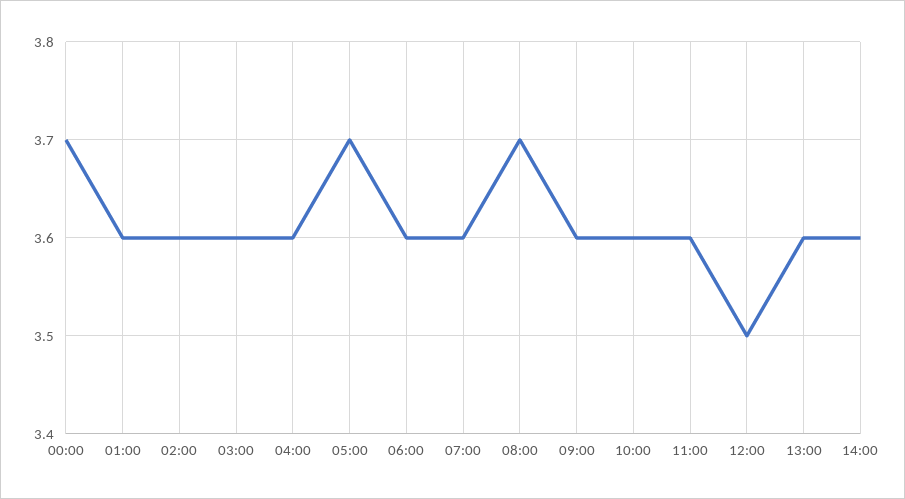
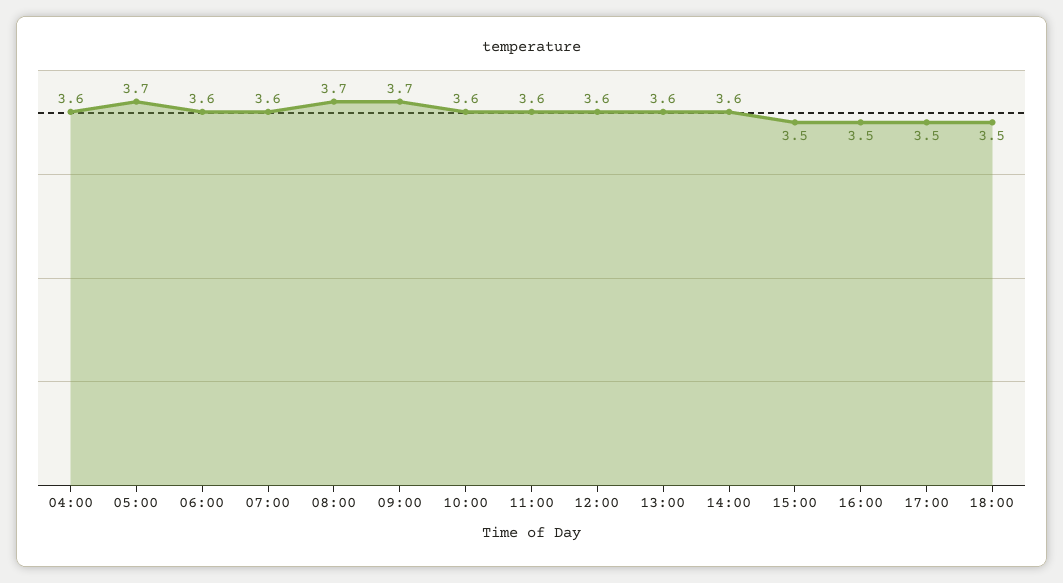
00:00: 3.7 -> none
01:00: 3.6 -> none
02:00: 3.6 -> none
03:00: 3.6 -> none
09:00: 3.6 -> 3.7
12:00: 3.5 -> 3.6
15:00: none -> 3.5
16:00: none -> 3.5
17:00: none -> 3.5
18:00: none -> 3.5

